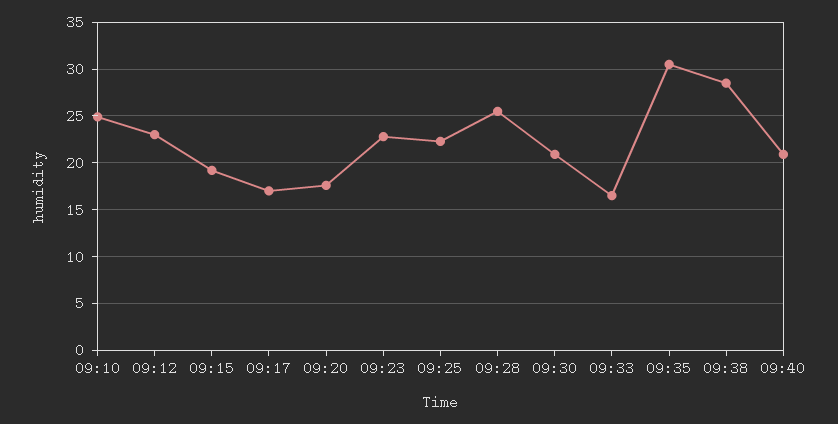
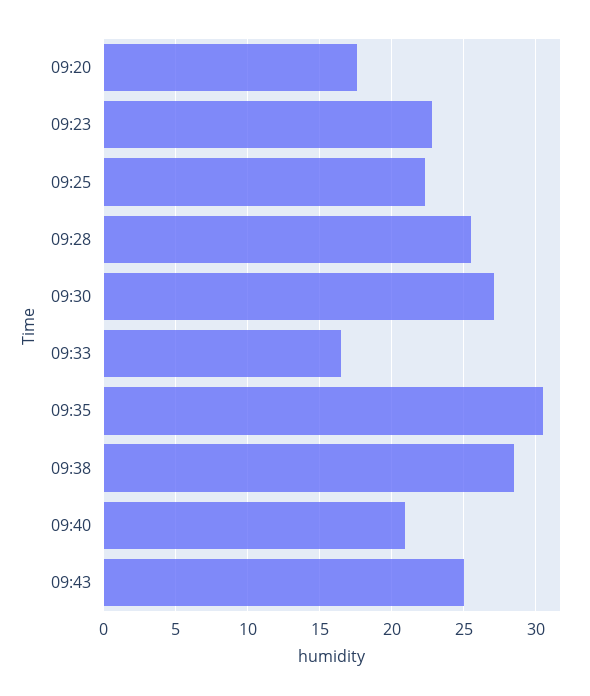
09:10: 25 -> none
09:12: 23 -> none
09:15: 19 -> none
09:17: 17 -> none
09:30: 21 -> 27
09:43: none -> 25

